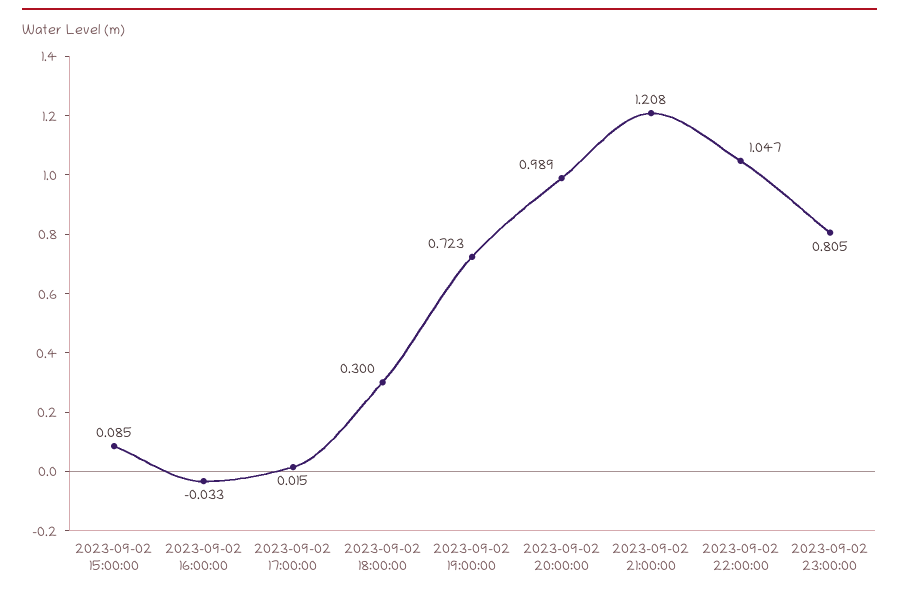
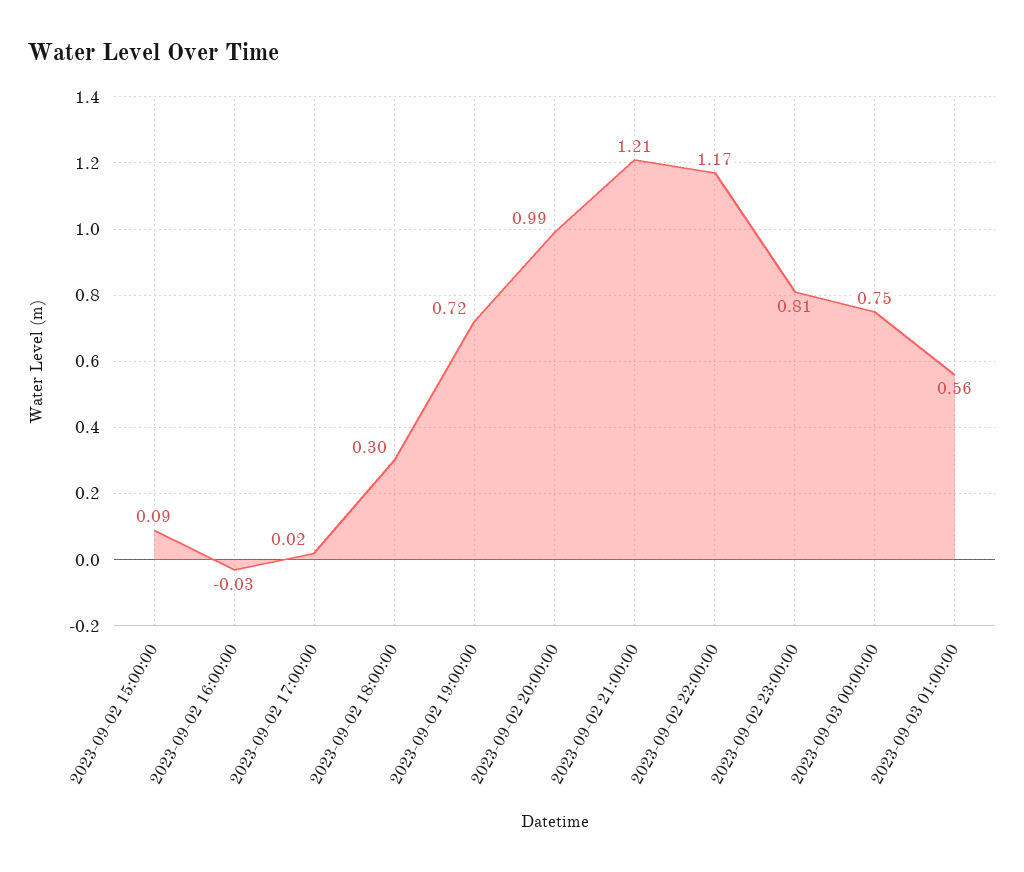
2023-09-02 22:00:00: 1.047 -> 1.17
2023-09-03 00:00:00: none -> 0.75
2023-09-03 01:00:00: none -> 0.56

